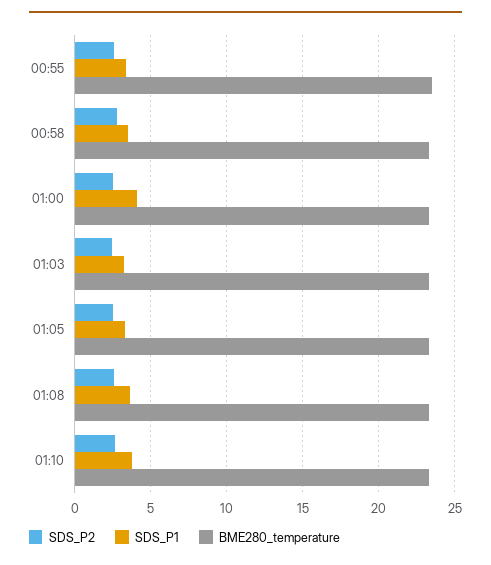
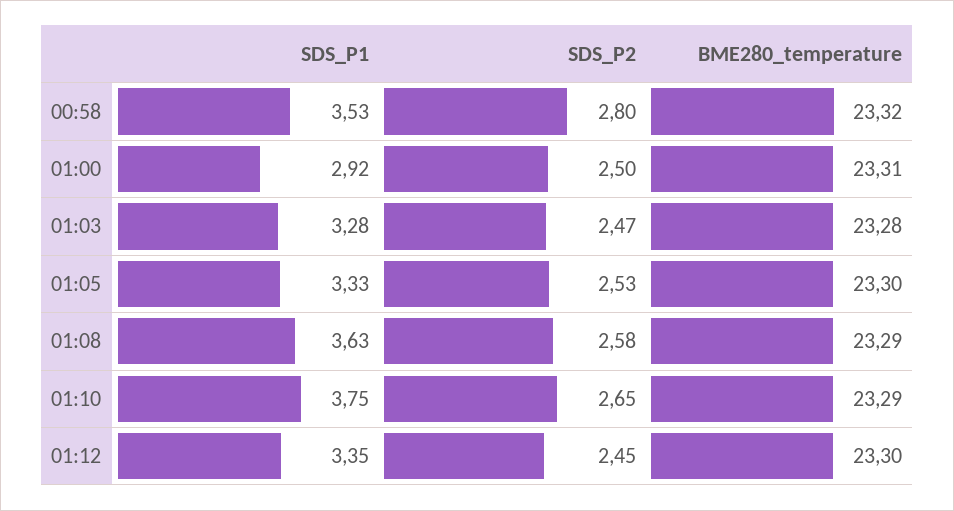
SDS_P2, 00:55: 2.5 -> none
SDS_P1, 00:55: 3.5 -> none
BME280_temperature, 00:55: 23.5 -> none
SDS_P1, 01:00: 4 -> 2.92
SDS_P1, 01:12: none -> 3.35
SDS_P2, 01:12: none -> 2.45
BME280_temperature, 01:12: none -> 23.3

